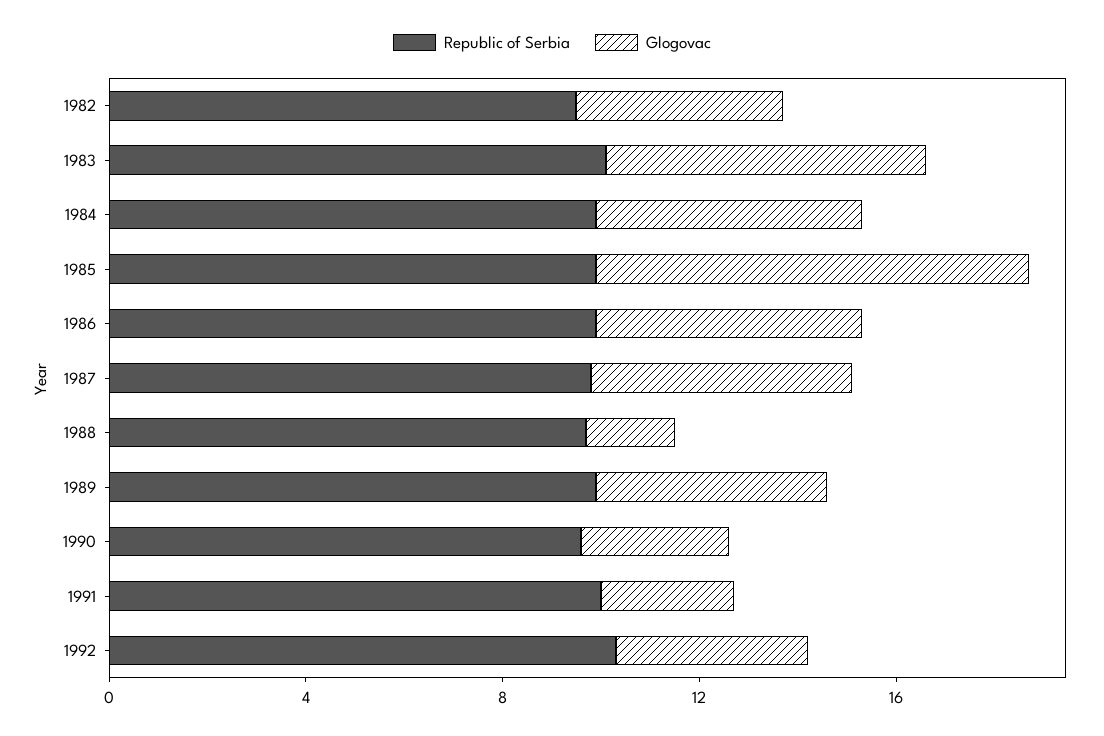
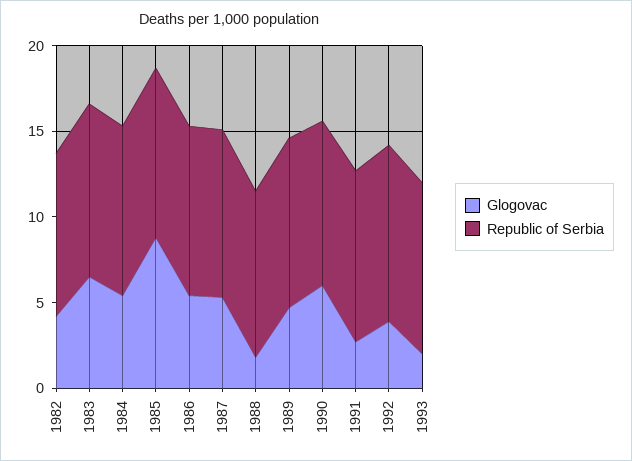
Glogovac, 1990: 3 -> 6
Glogovac, 1993: none -> 2
Republic of Serbia, 1993: none -> 10

